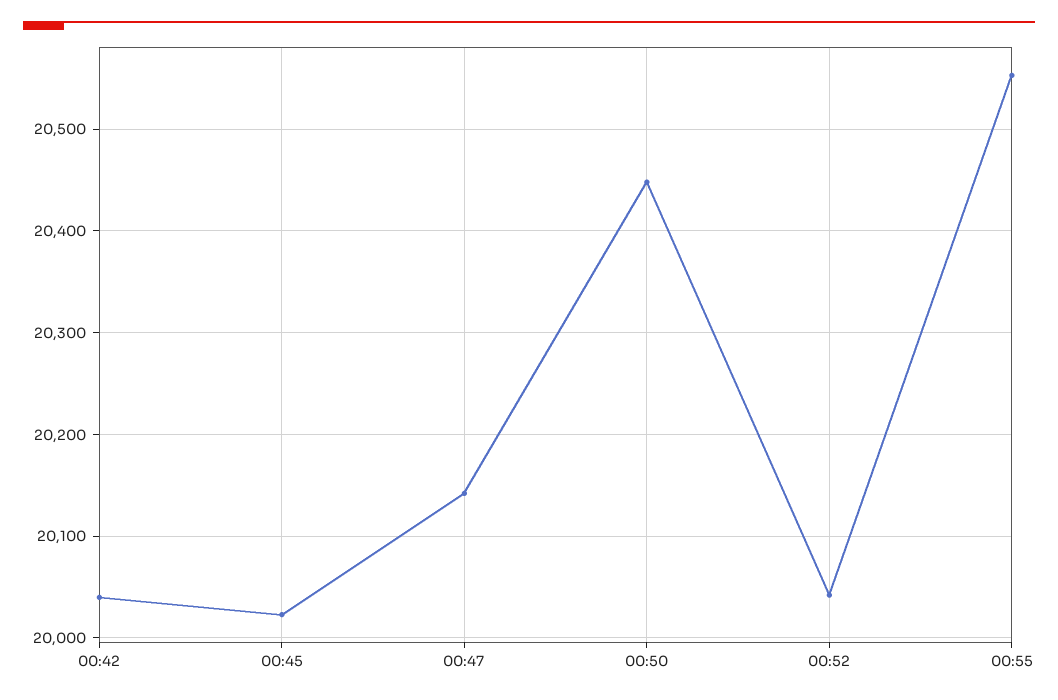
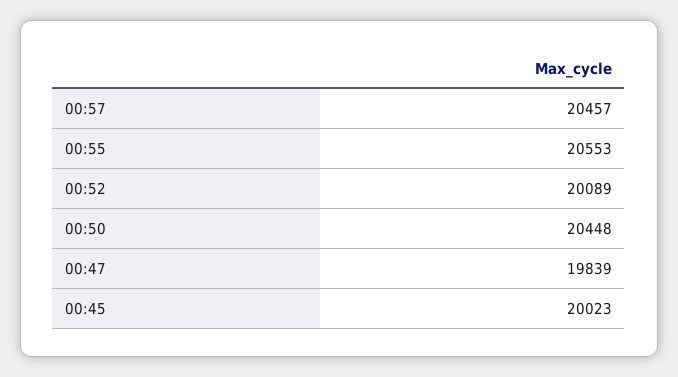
00:42: 20040 -> none
00:47: 20140 -> 19839
00:52: 20040 -> 20089
00:57: none -> 20457

